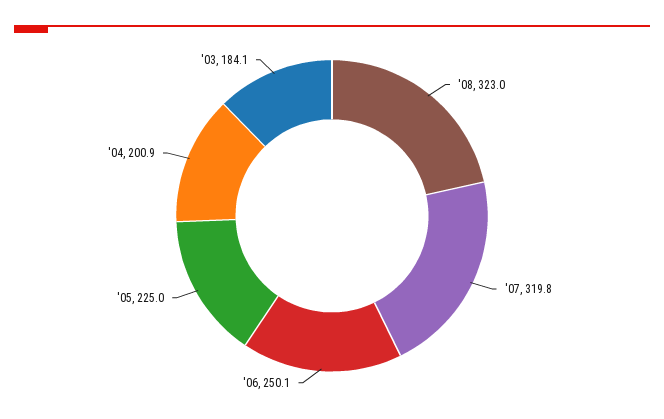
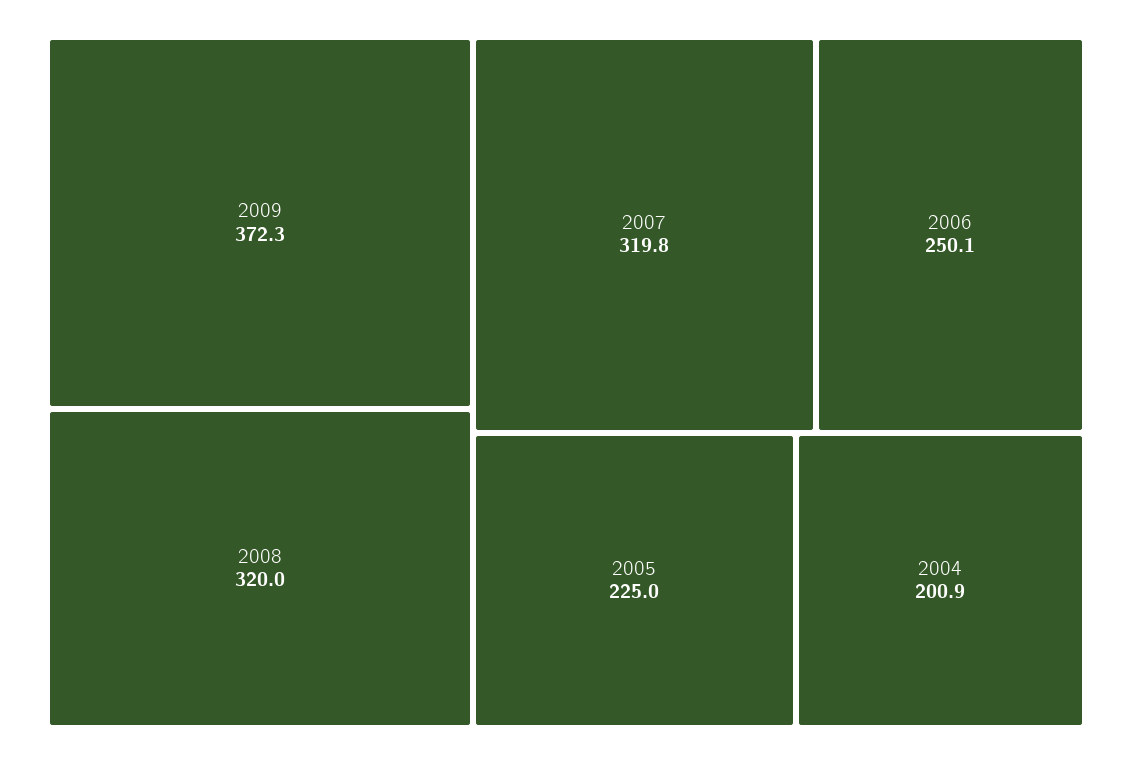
'08: 323 -> 320
'03: 184.1 -> none
2009: none -> 372.3

